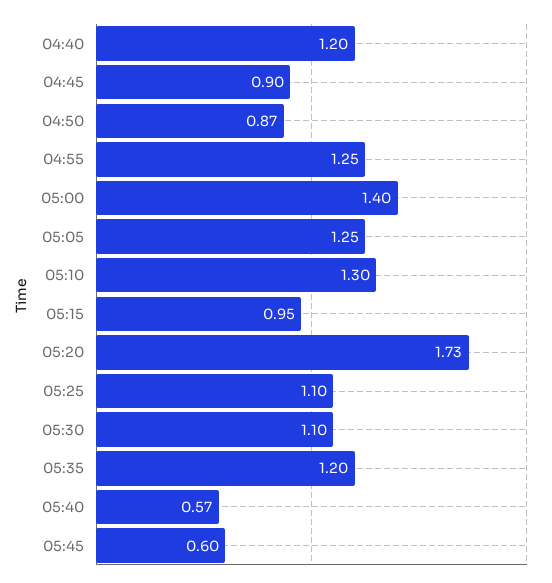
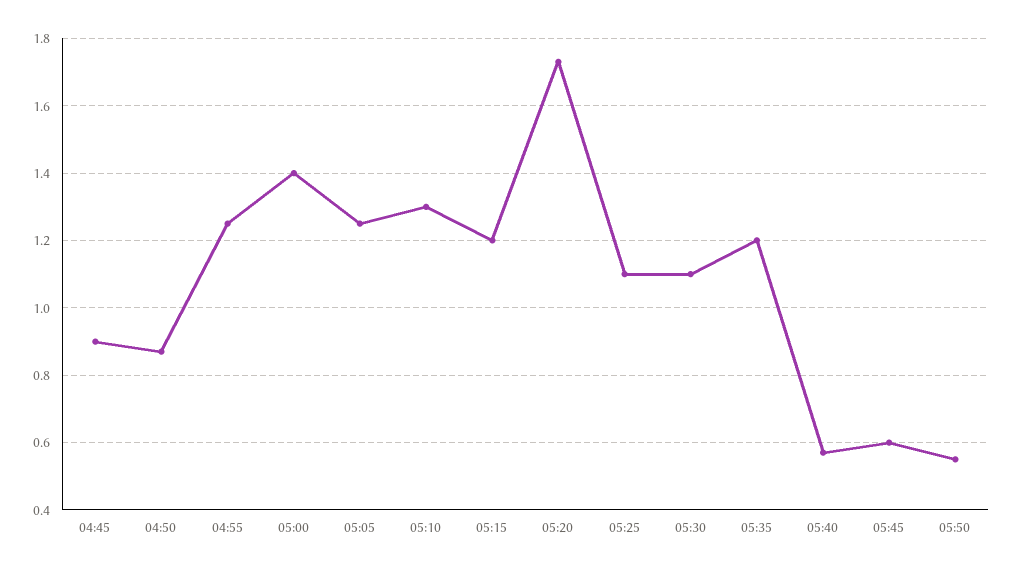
04:40: 1.2 -> none
05:15: 0.95 -> 1.2
05:50: none -> 0.55

